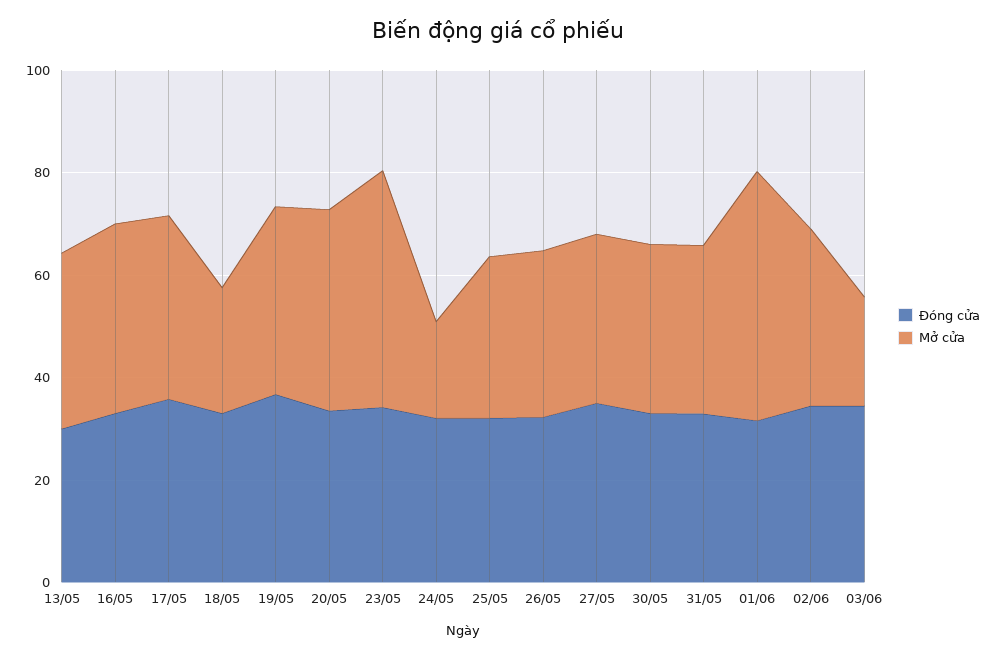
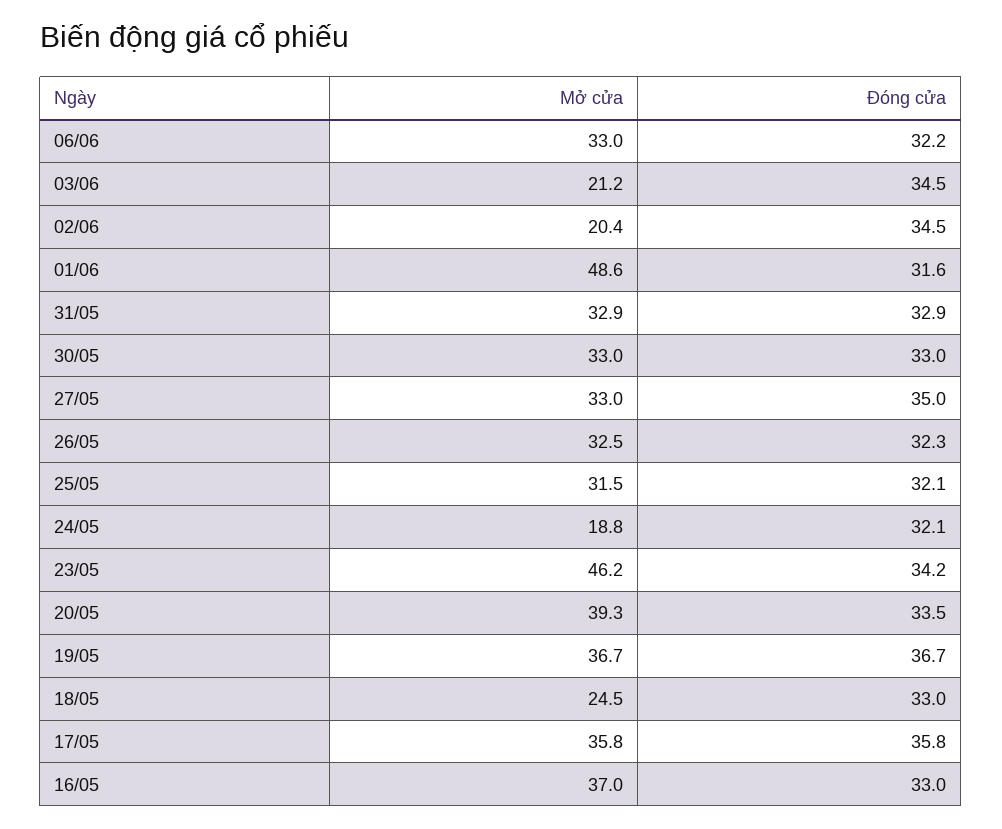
Đóng cửa, 13/05: 30 -> none
Mở cửa, 13/05: 35 -> none
Mở cửa, 02/06: 35 -> 20.4
Mở cửa, 06/06: none -> 33
Đóng cửa, 06/06: none -> 32.2

